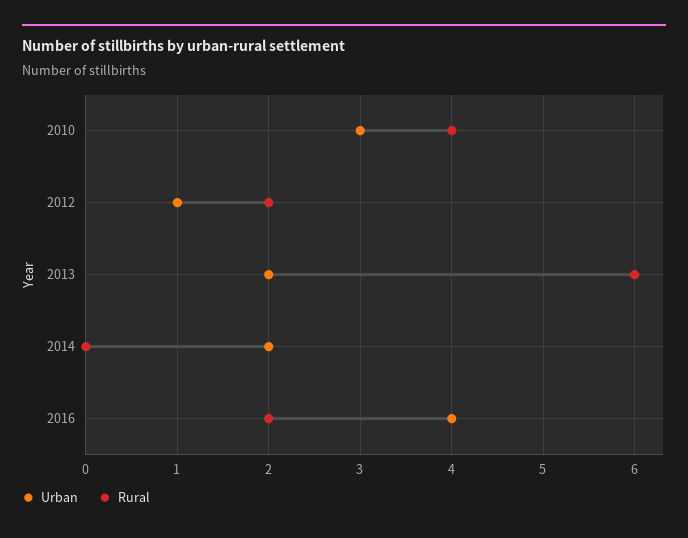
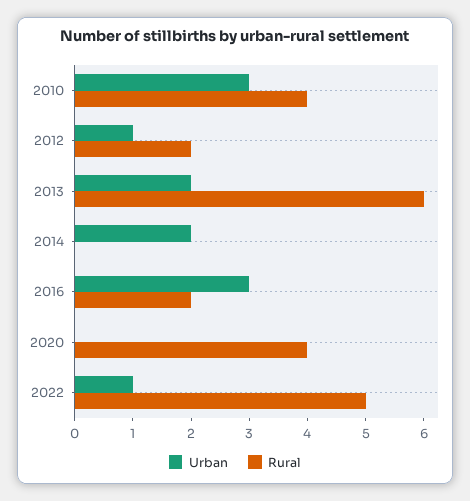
Urban, 2016: 4 -> 3
Urban, 2020: none -> 0
Rural, 2020: none -> 4
Urban, 2022: none -> 1
Rural, 2022: none -> 5

